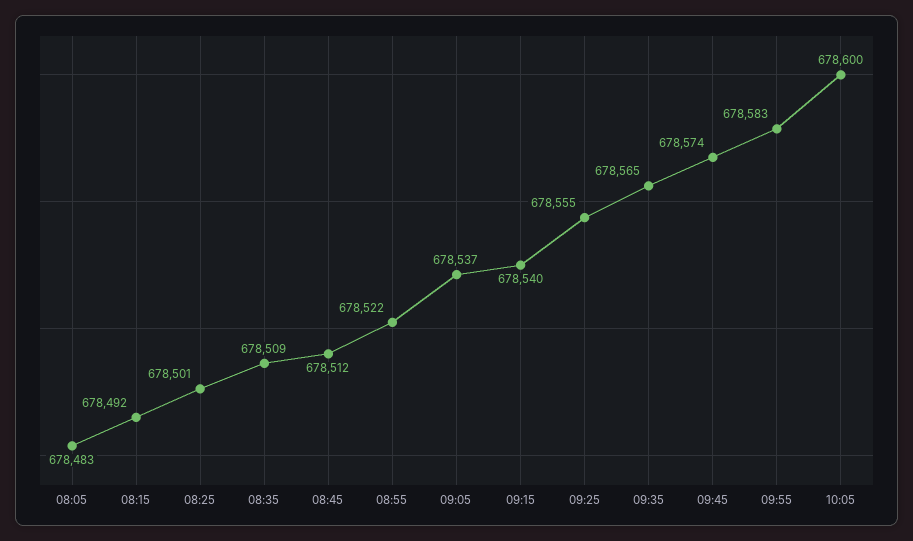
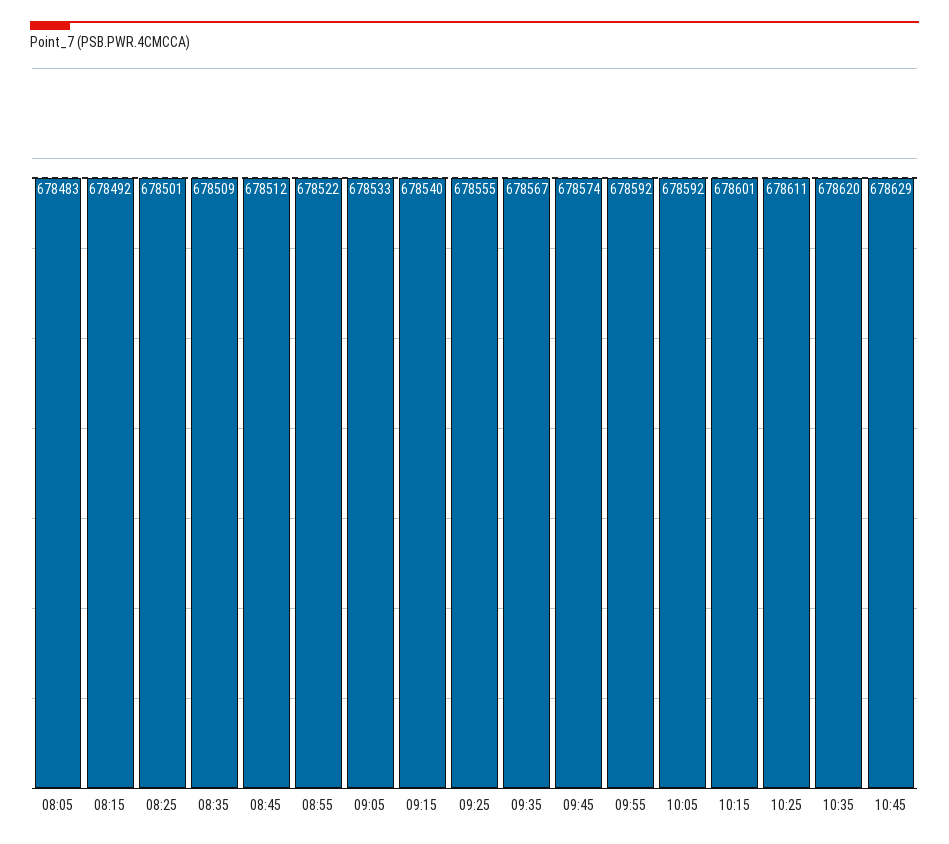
09:05: 678537 -> 678533
09:35: 678565 -> 678567
09:55: 678583 -> 678592
10:05: 678600 -> 678592
10:15: none -> 678601
10:25: none -> 678611
10:35: none -> 678620
10:45: none -> 678629

